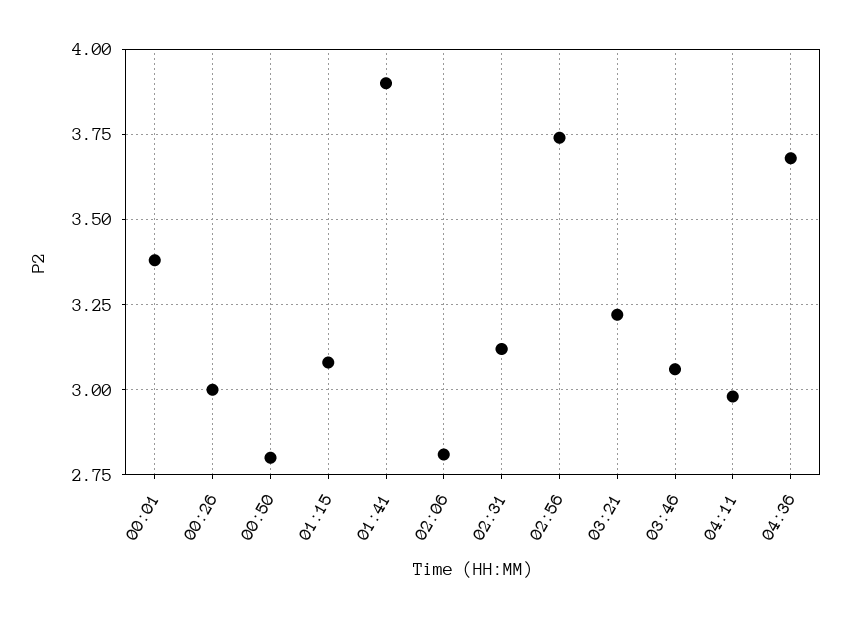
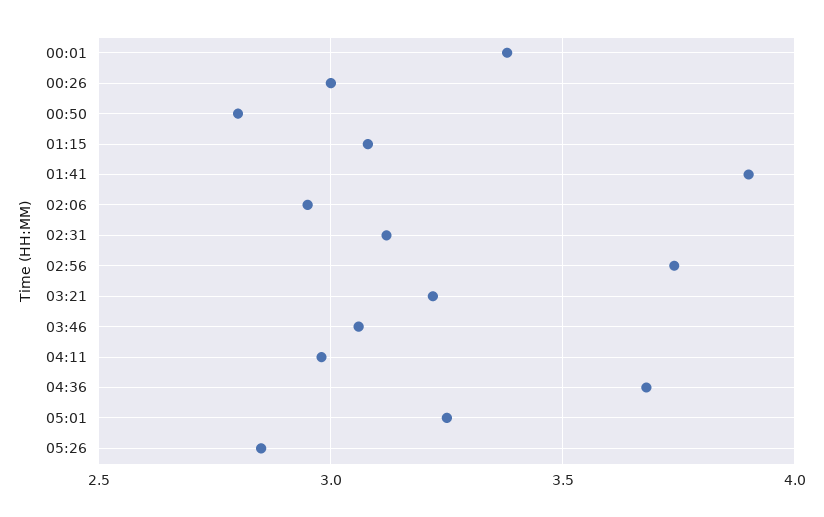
02:06: 2.8 -> 2.95
05:01: none -> 3.25
05:26: none -> 2.85

